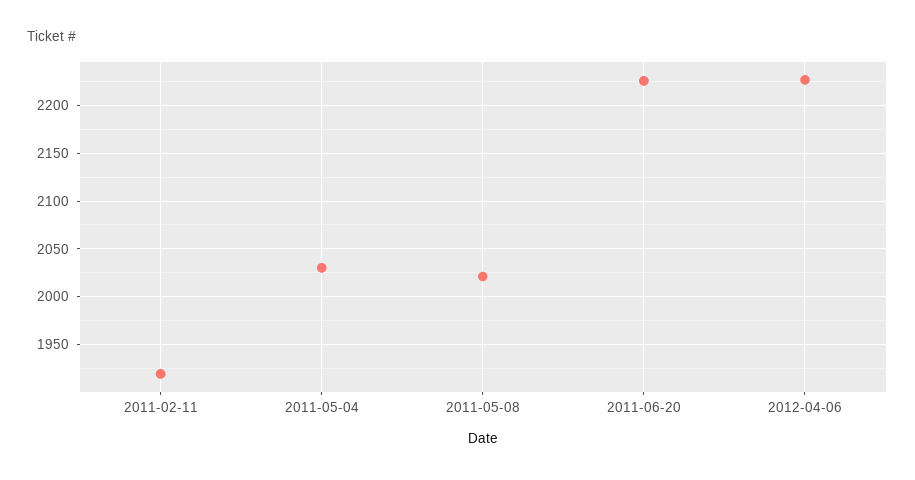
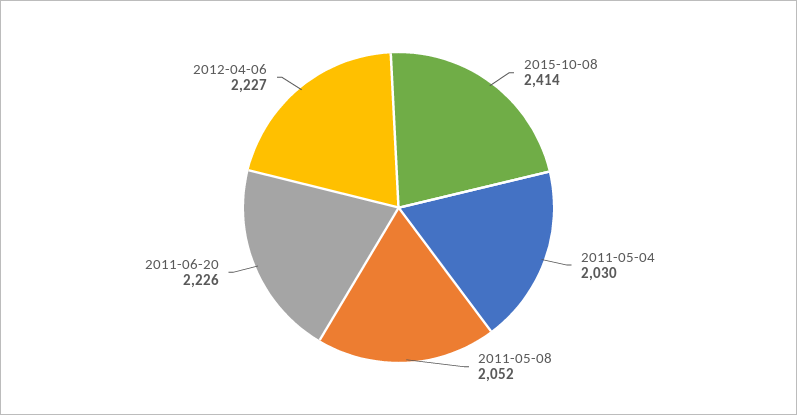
2011-02-11: 1920 -> none
2011-05-08: 2020 -> 2052
2015-10-08: none -> 2414

